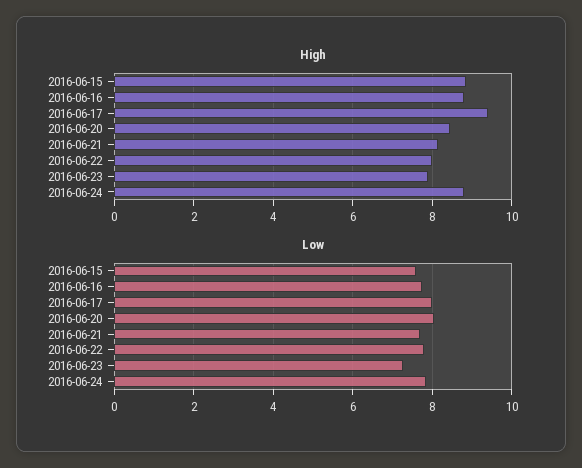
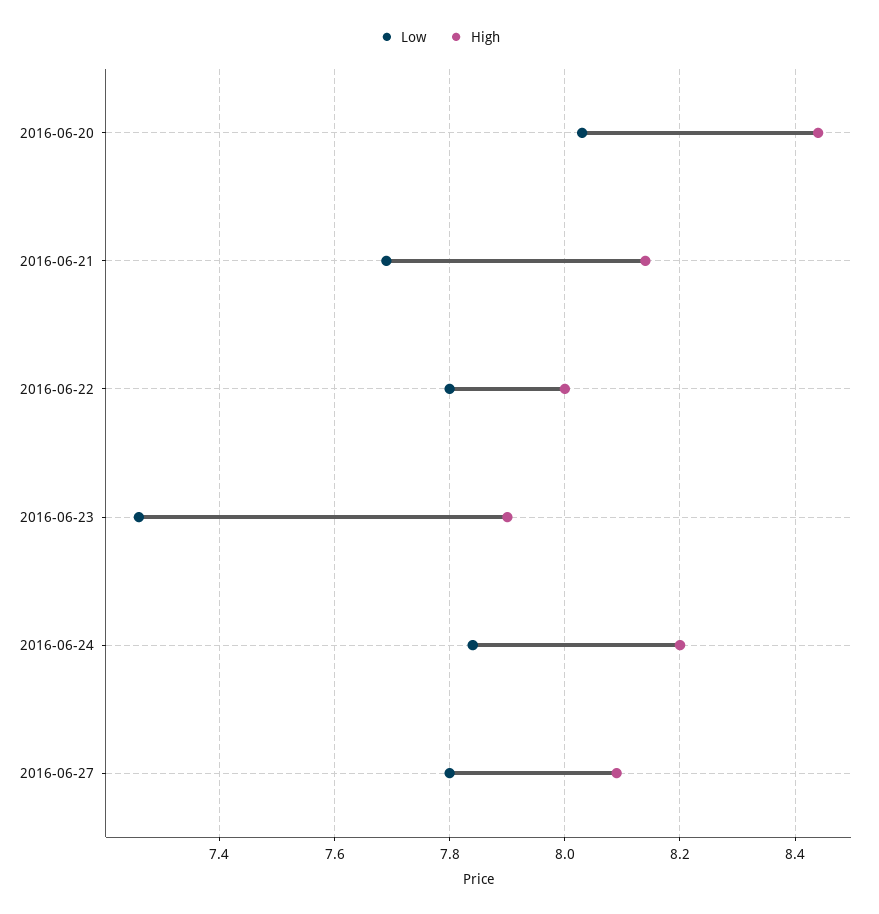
High, 2016-06-15: 8.8 -> none
High, 2016-06-16: 8.8 -> none
High, 2016-06-17: 9.4 -> none
High, 2016-06-24: 8.8 -> 8.2
Low, 2016-06-15: 7.6 -> none
Low, 2016-06-16: 7.8 -> none
Low, 2016-06-17: 8 -> none
Low, 2016-06-27: none -> 7.8
High, 2016-06-27: none -> 8.1

